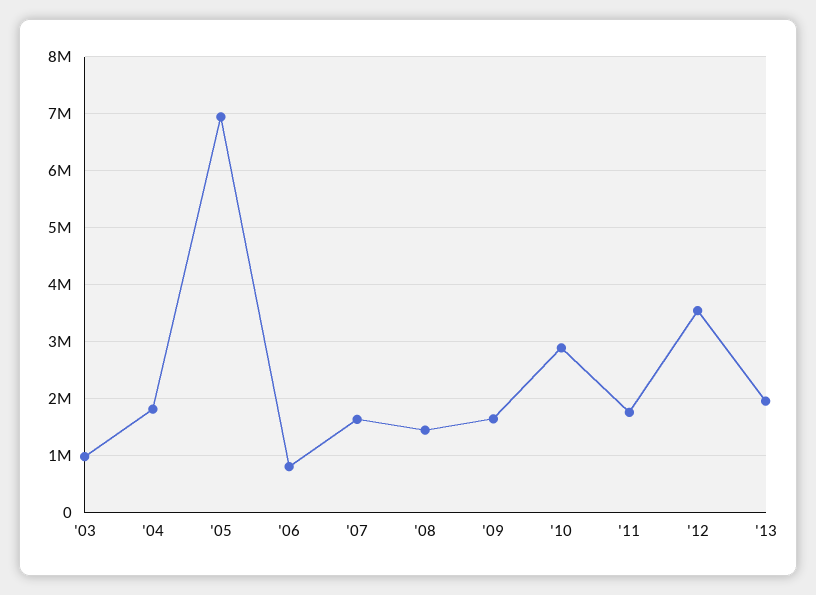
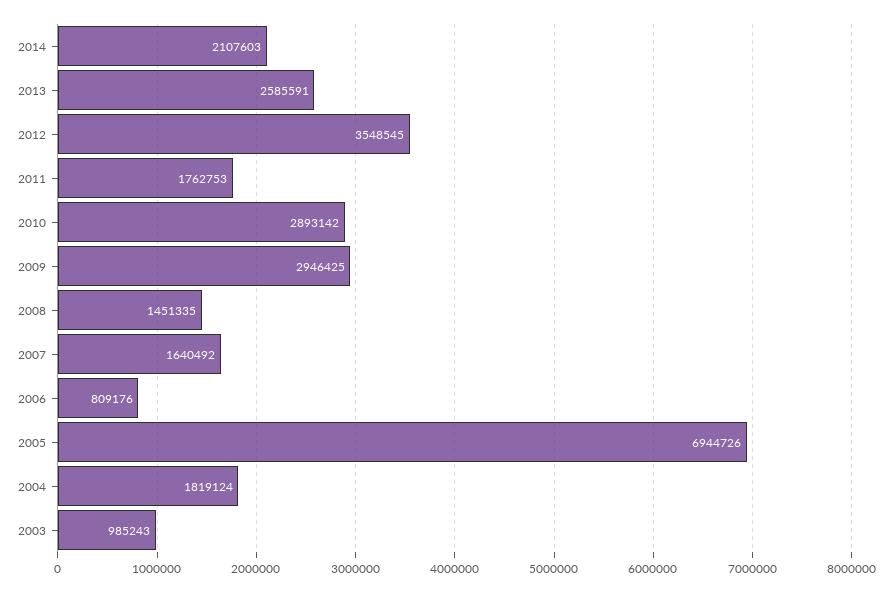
'09: 1600000 -> 2946425
'13: 2000000 -> 2585591
2014: none -> 2107603

